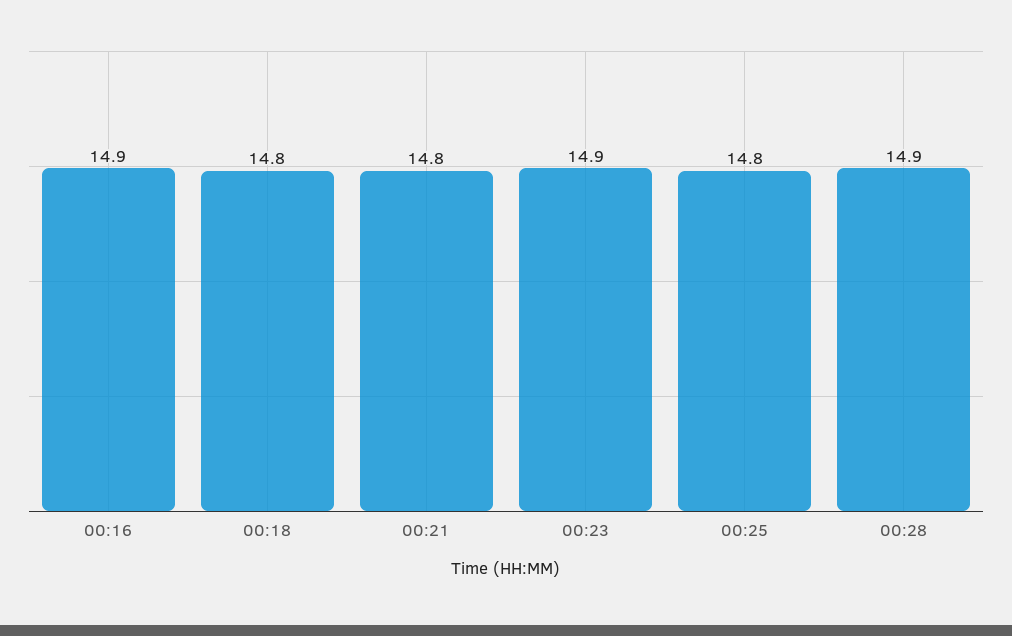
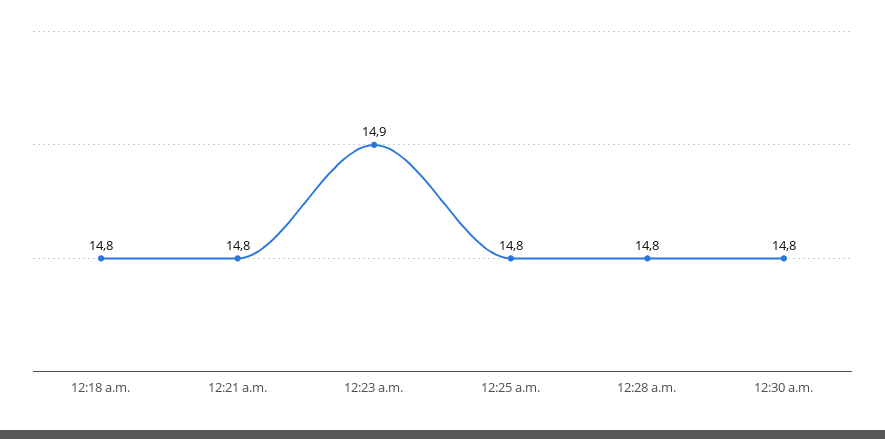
00:16: 14.9 -> none
00:28: 14.9 -> 14.8
12:30 a.m.: none -> 14.8

